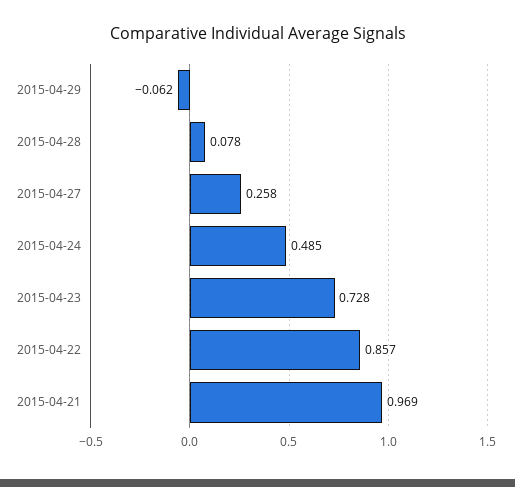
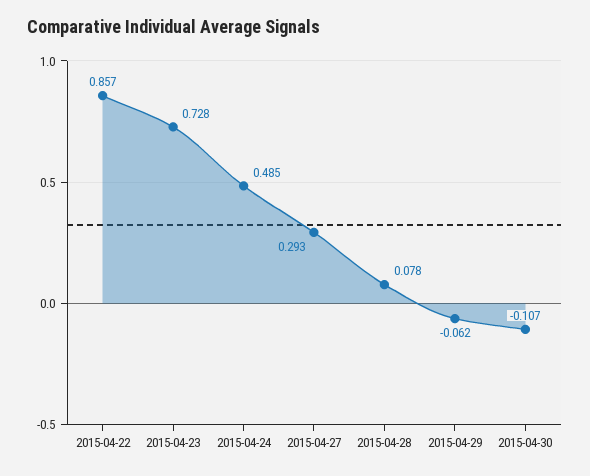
2015-04-27: 0.258 -> 0.293
2015-04-21: 0.969 -> none
2015-04-30: none -> -0.107

